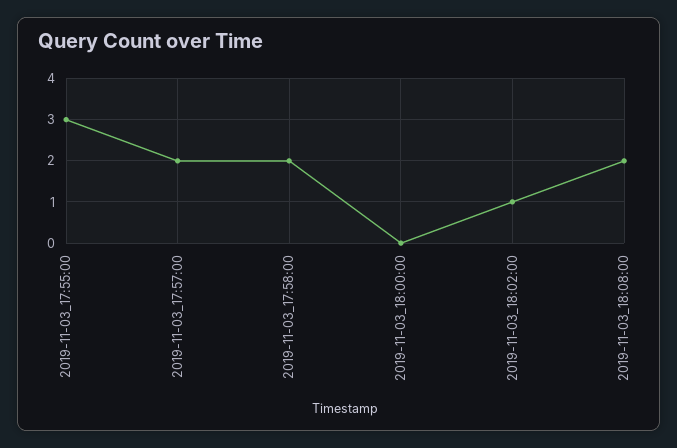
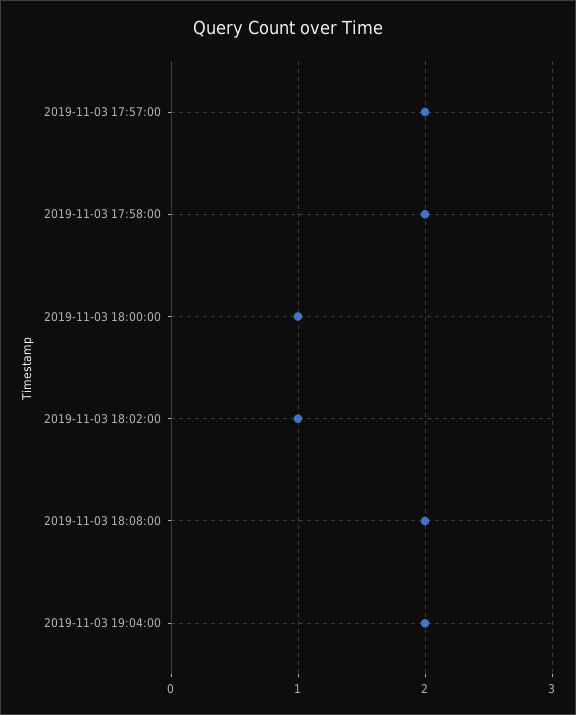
2019-11-03_17:55:00: 3 -> none
2019-11-03_18:00:00: 0 -> 1
2019-11-03 19:04:00: none -> 2

